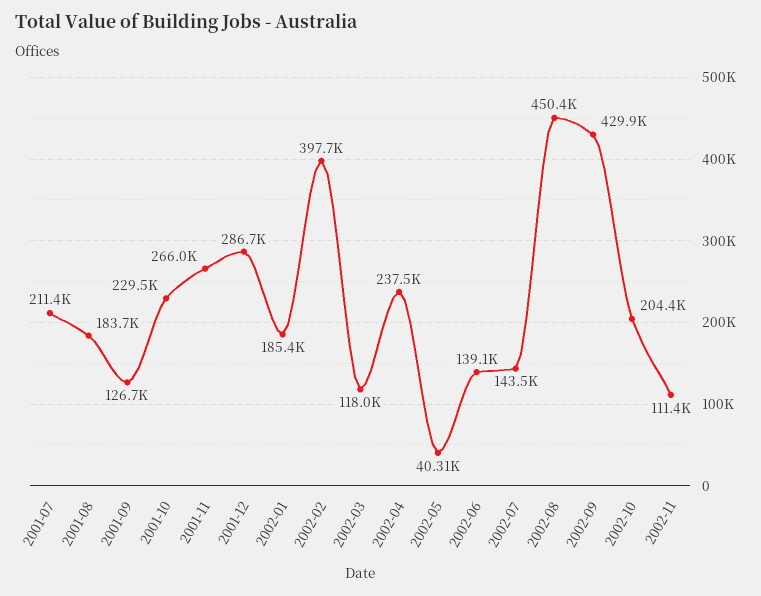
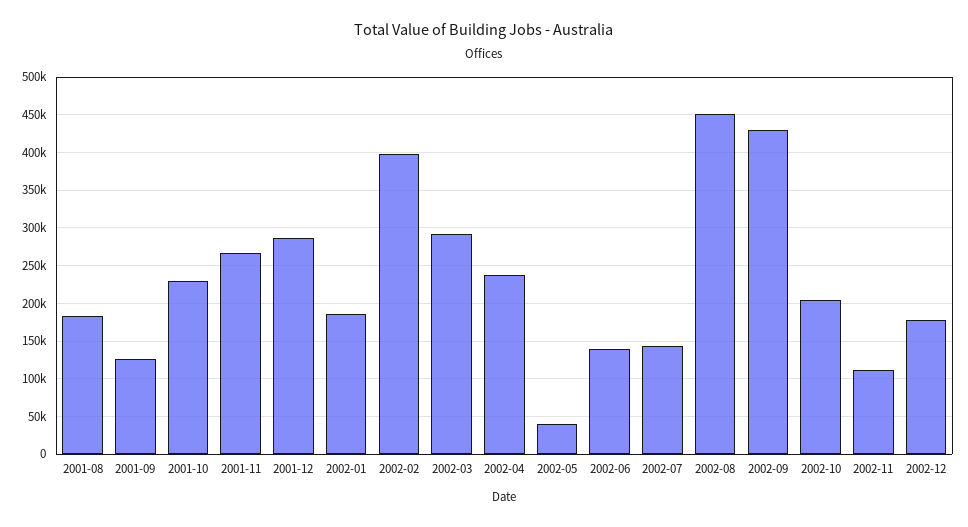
2001-07: 211400 -> none
2002-03: 118000 -> 290000
2002-12: none -> 180000

